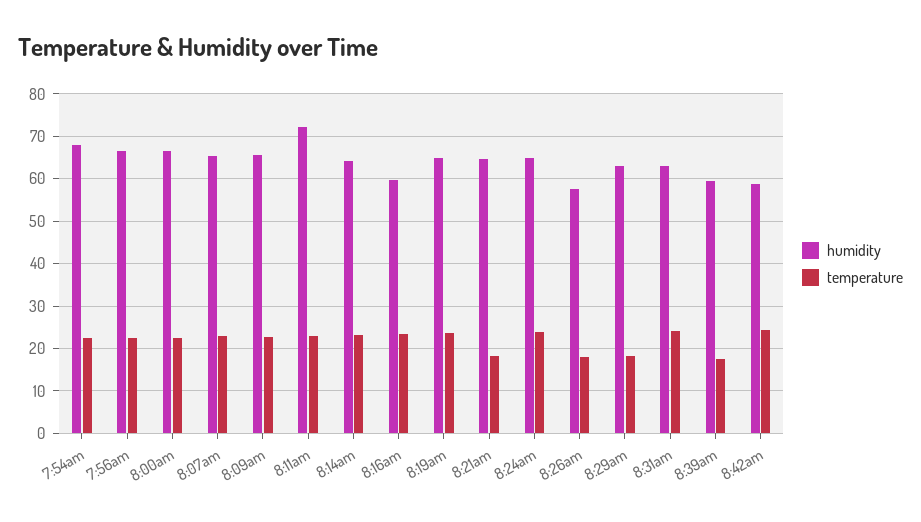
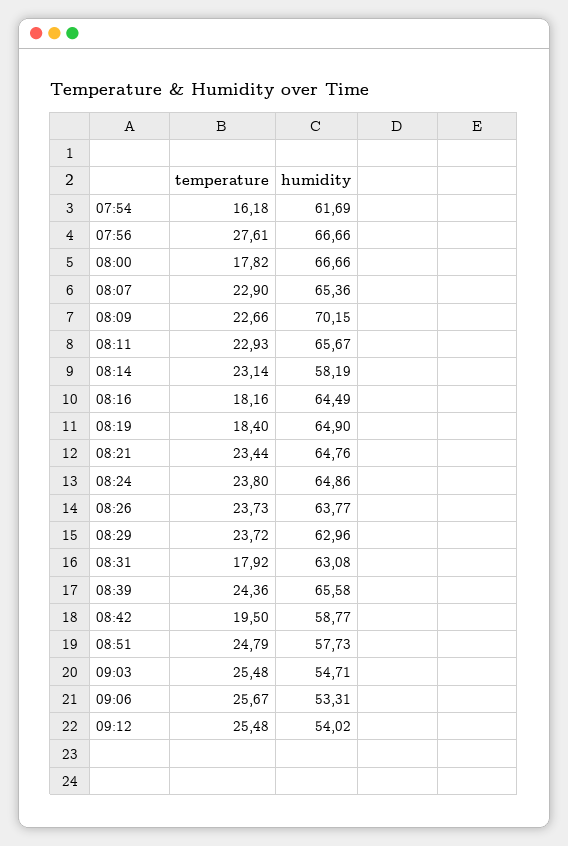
humidity, 7:54am: 68 -> 61.69
temperature, 7:54am: 22 -> 16.18
temperature, 7:56am: 22 -> 27.61
temperature, 8:00am: 22 -> 17.82
humidity, 8:09am: 66 -> 70.15
humidity, 8:11am: 72 -> 65.67
humidity, 8:14am: 64 -> 58.19
humidity, 8:16am: 60 -> 64.49
temperature, 8:16am: 24 -> 18.16
temperature, 8:19am: 24 -> 18.4
temperature, 8:21am: 18 -> 23.44
humidity, 8:26am: 58 -> 63.77
temperature, 8:26am: 18 -> 23.73
temperature, 8:29am: 18 -> 23.72
temperature, 8:31am: 24 -> 17.92
humidity, 8:39am: 60 -> 65.58
temperature, 8:39am: 18 -> 24.36
temperature, 8:42am: 24 -> 19.5
temperature, 08:51: none -> 24.79
humidity, 08:51: none -> 57.73
temperature, 09:03: none -> 25.48
humidity, 09:03: none -> 54.71
temperature, 09:06: none -> 25.67
humidity, 09:06: none -> 53.31
temperature, 09:12: none -> 25.48
humidity, 09:12: none -> 54.02

